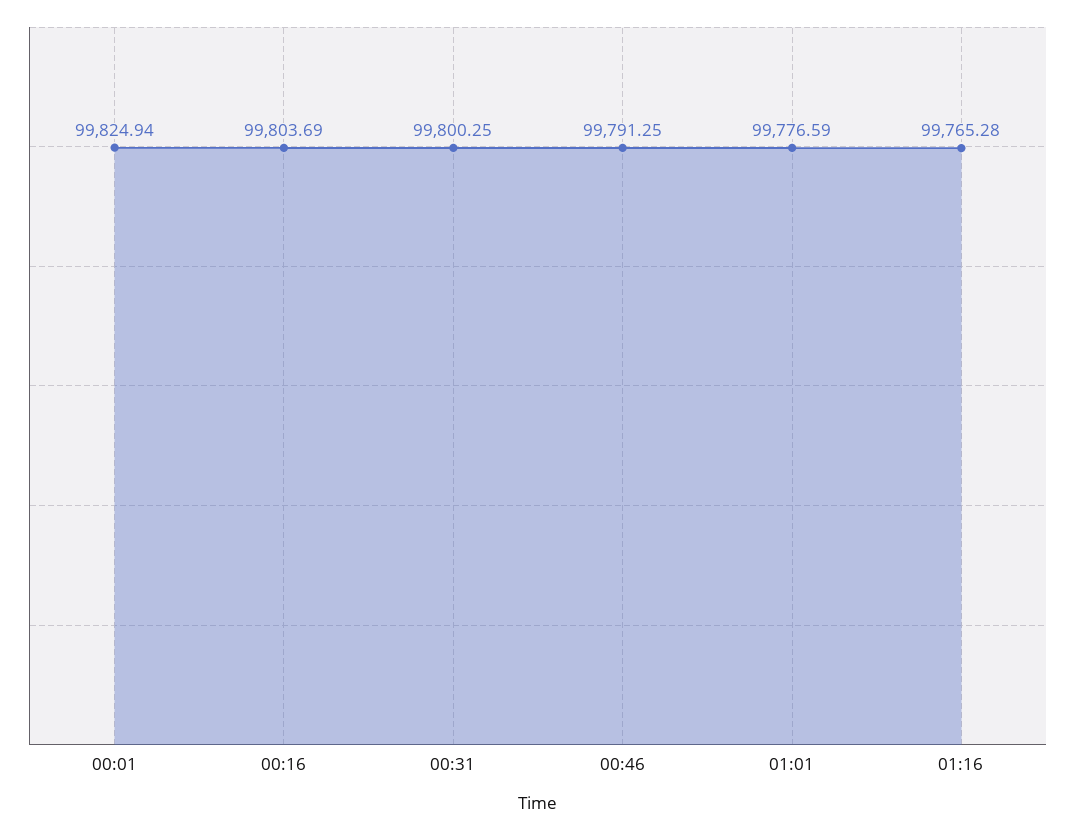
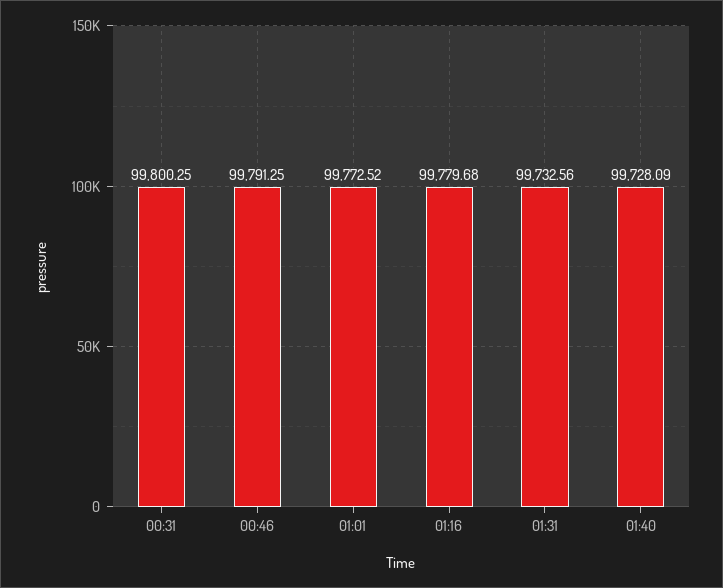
00:01: 99824.94 -> none
00:16: 99803.69 -> none
01:01: 99776.59 -> 99772.52
01:16: 99765.28 -> 99779.68
01:31: none -> 99732.56
01:40: none -> 99728.09

